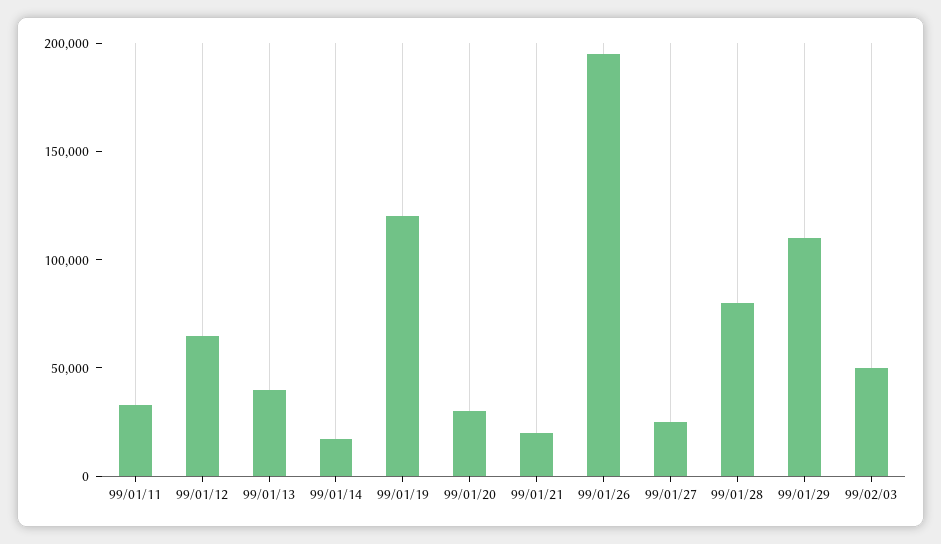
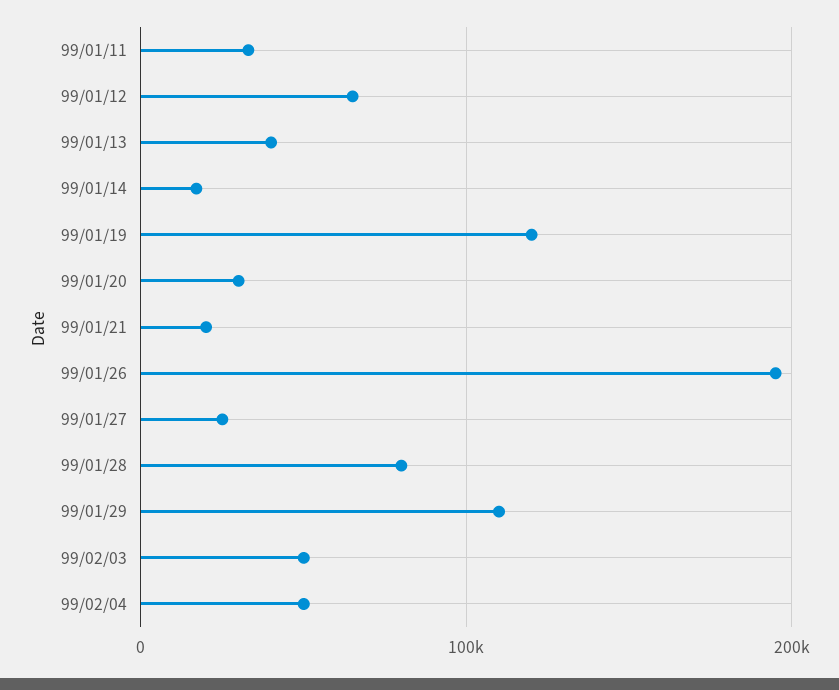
99/02/04: none -> 50000

